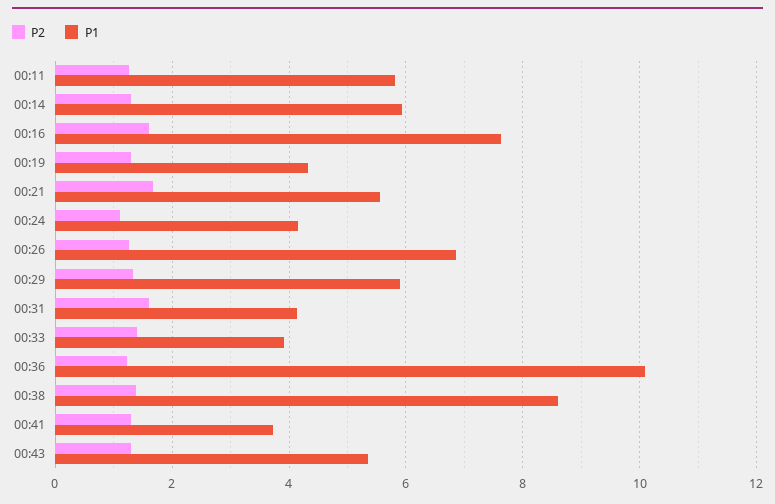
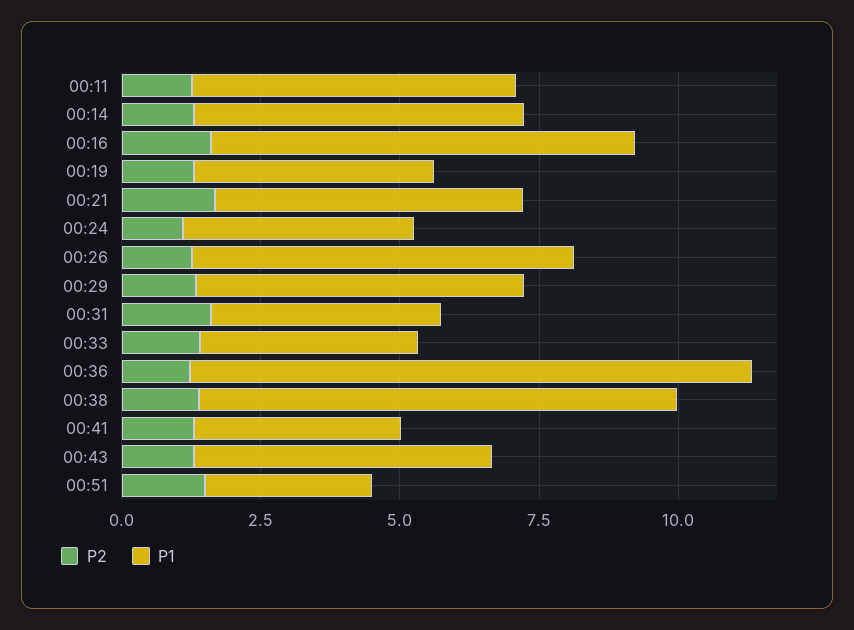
P2, 00:51: none -> 1.5
P1, 00:51: none -> 3

